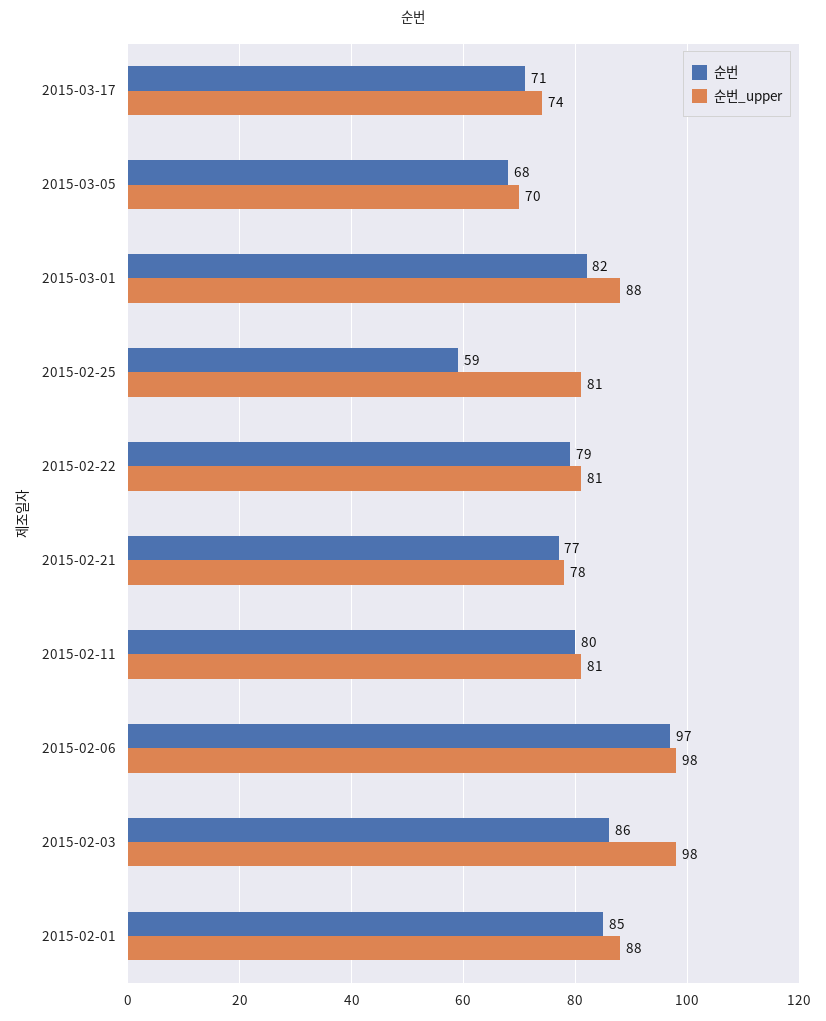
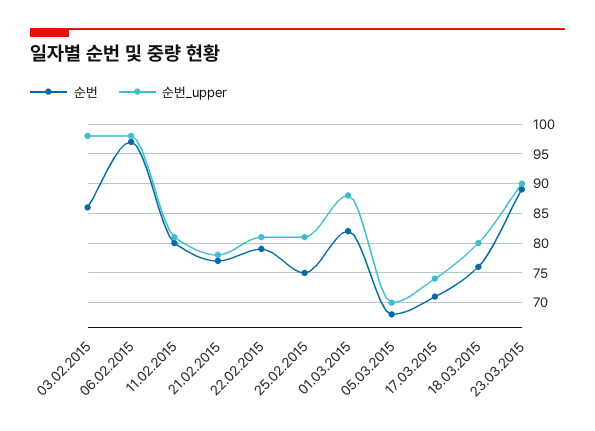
순번, 2015-02-25: 59 -> 75
순번, 2015-02-01: 85 -> none
순번_upper, 2015-02-01: 88 -> none
순번, 18.03.2015: none -> 75
순번_upper, 18.03.2015: none -> 80
순번, 23.03.2015: none -> 90
순번_upper, 23.03.2015: none -> 90

